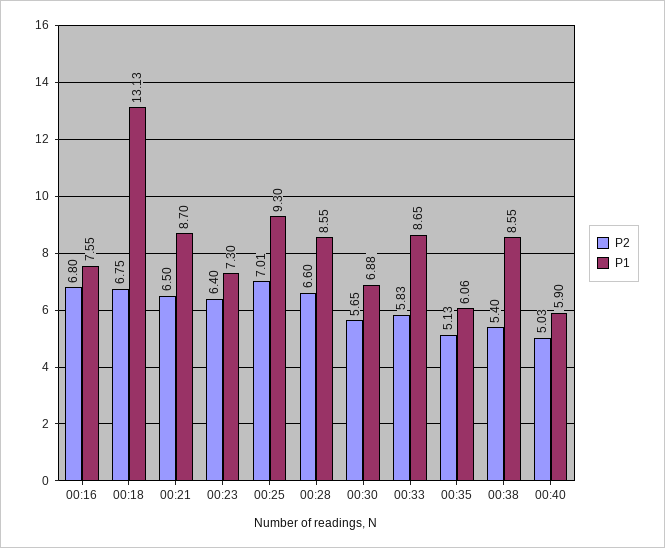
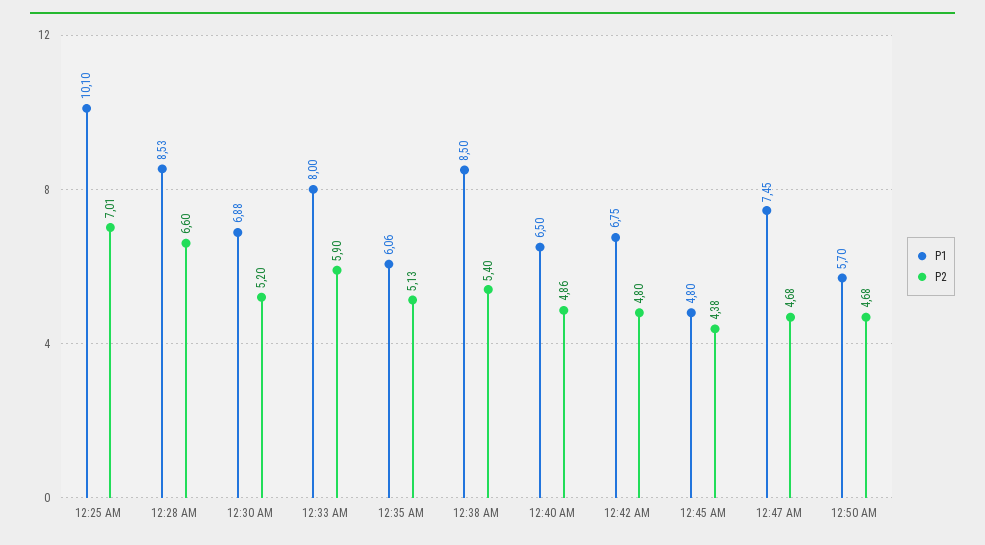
P2, 00:16: 6.8 -> none
P1, 00:16: 7.55 -> none
P2, 00:18: 6.75 -> none
P1, 00:18: 13.13 -> none
P2, 00:21: 6.5 -> none
P1, 00:21: 8.7 -> none
P2, 00:23: 6.4 -> none
P1, 00:23: 7.3 -> none
P1, 00:25: 9.3 -> 10.1
P1, 00:28: 8.55 -> 8.53
P2, 00:30: 5.65 -> 5.2
P2, 00:33: 5.83 -> 5.9
P1, 00:33: 8.65 -> 8
P1, 00:38: 8.55 -> 8.5
P2, 00:40: 5.03 -> 4.86
P1, 00:40: 5.9 -> 6.5
P1, 12:42 AM: none -> 6.75
P2, 12:42 AM: none -> 4.8
P1, 12:45 AM: none -> 4.8
P2, 12:45 AM: none -> 4.38
P1, 12:47 AM: none -> 7.45
P2, 12:47 AM: none -> 4.68
P1, 12:50 AM: none -> 5.7
P2, 12:50 AM: none -> 4.68

